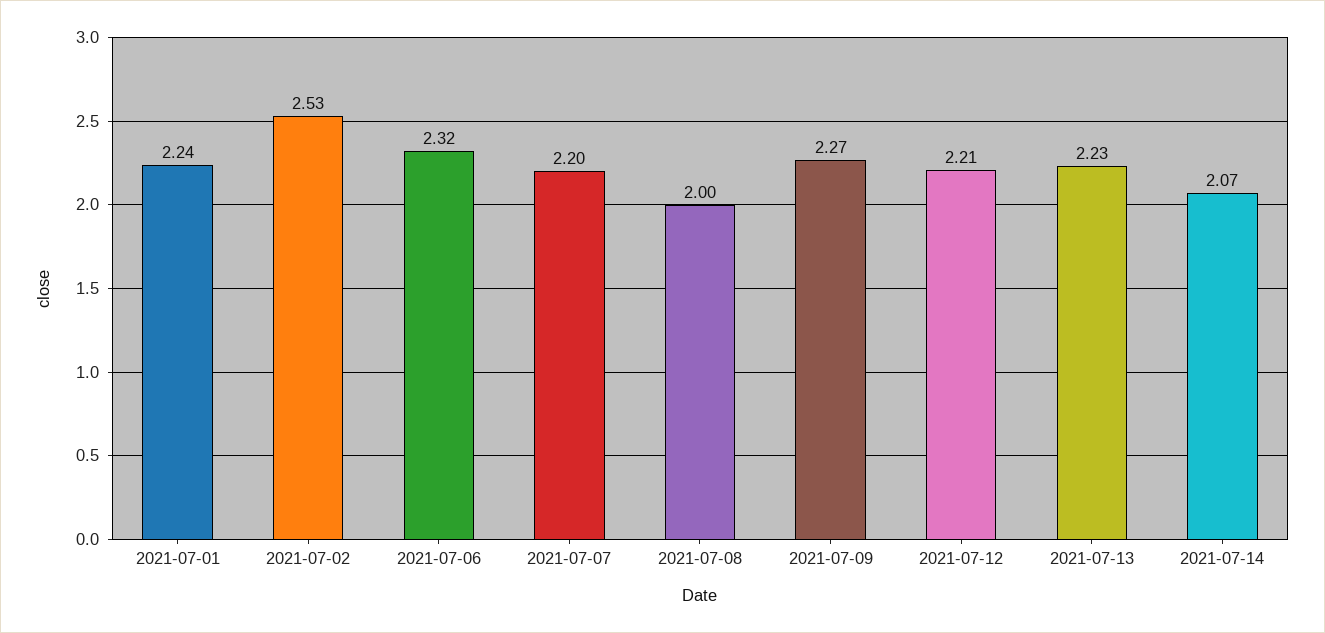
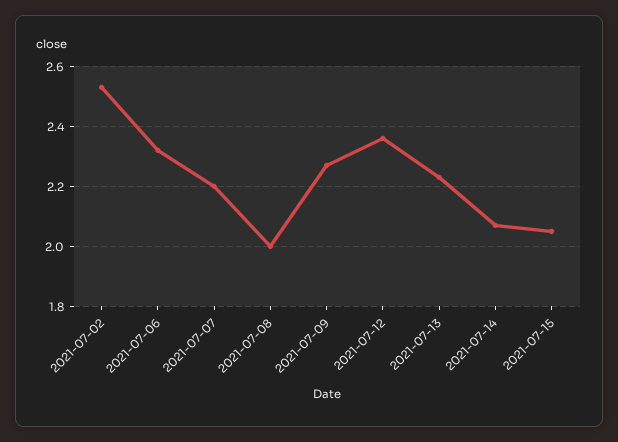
2021-07-01: 2.24 -> none
2021-07-12: 2.21 -> 2.35
2021-07-15: none -> 2.05

